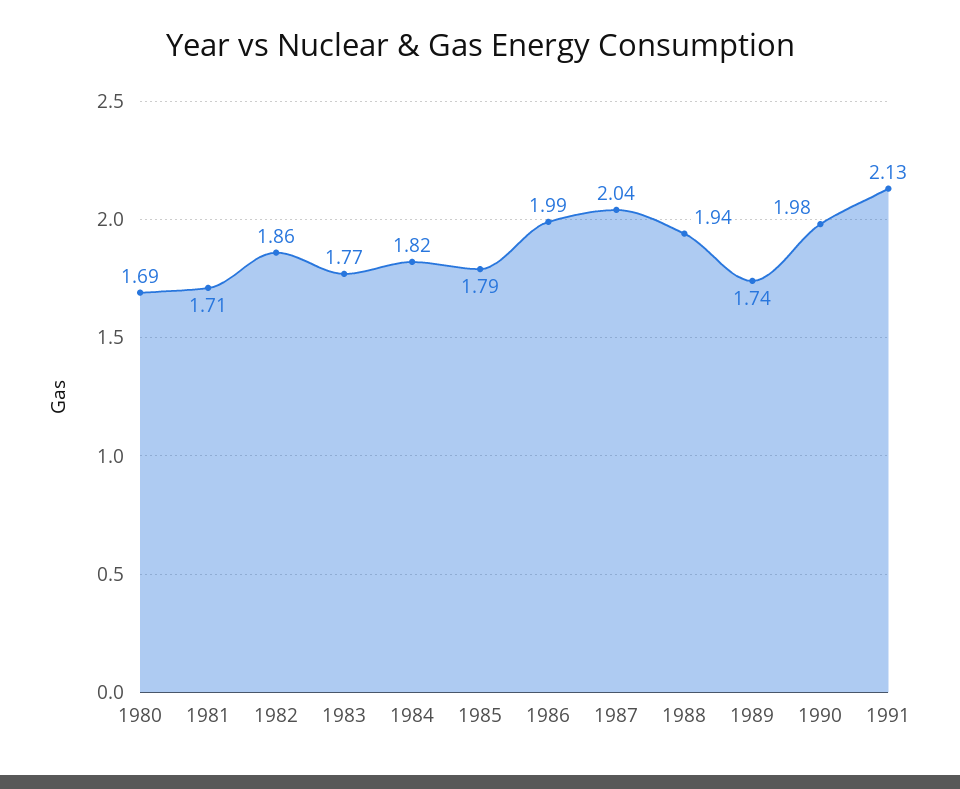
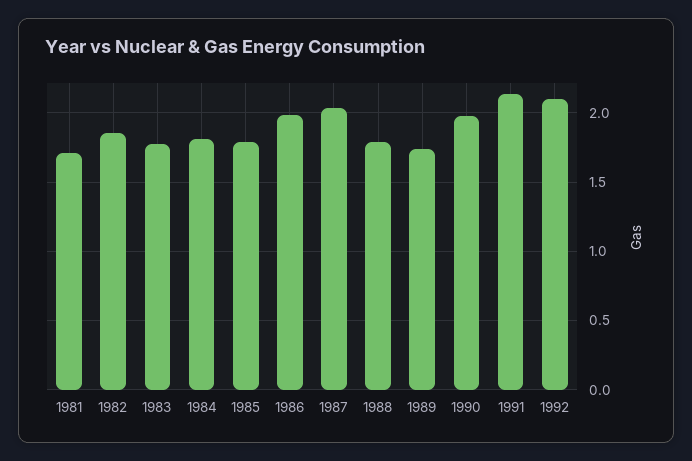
1980: 1.69 -> none
1988: 1.94 -> 1.8
1992: none -> 2.1

